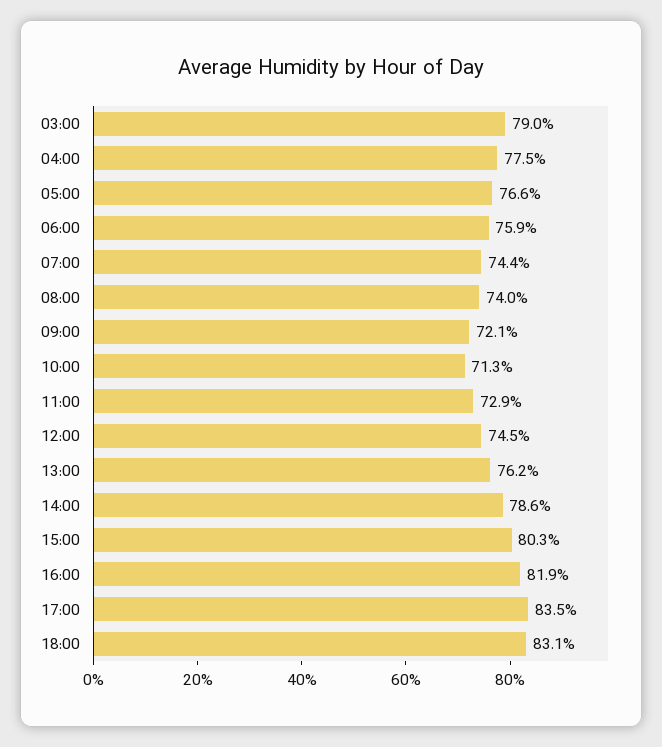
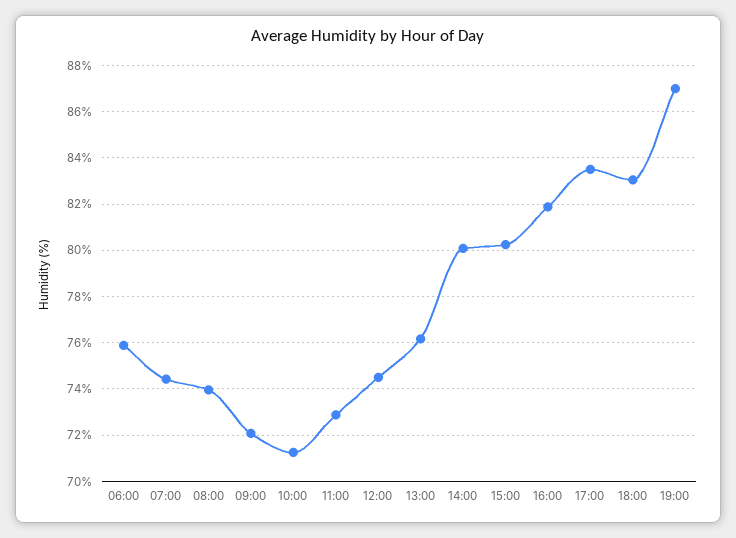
03:00: 79 -> none
04:00: 77.5 -> none
05:00: 76.6 -> none
14:00: 78.6 -> 80
19:00: none -> 87

